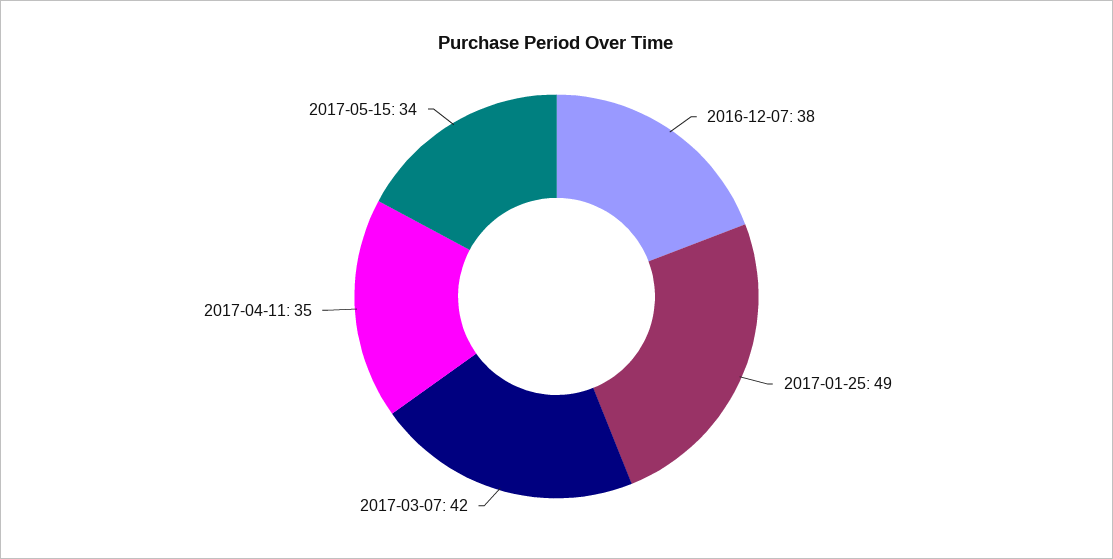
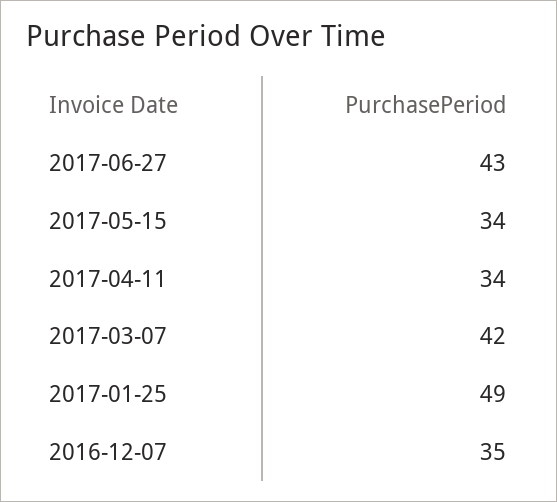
2016-12-07: 38 -> 35
2017-04-11: 35 -> 34
2017-06-27: none -> 43

